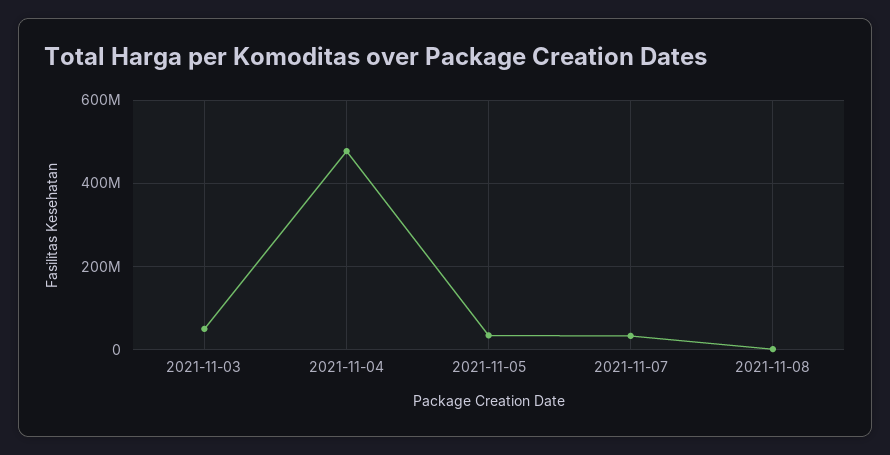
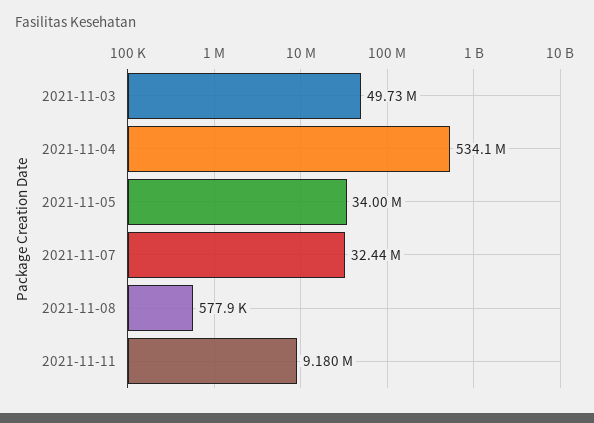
2021-11-04: 480000000 -> 534100000
2021-11-11: none -> 9180000

